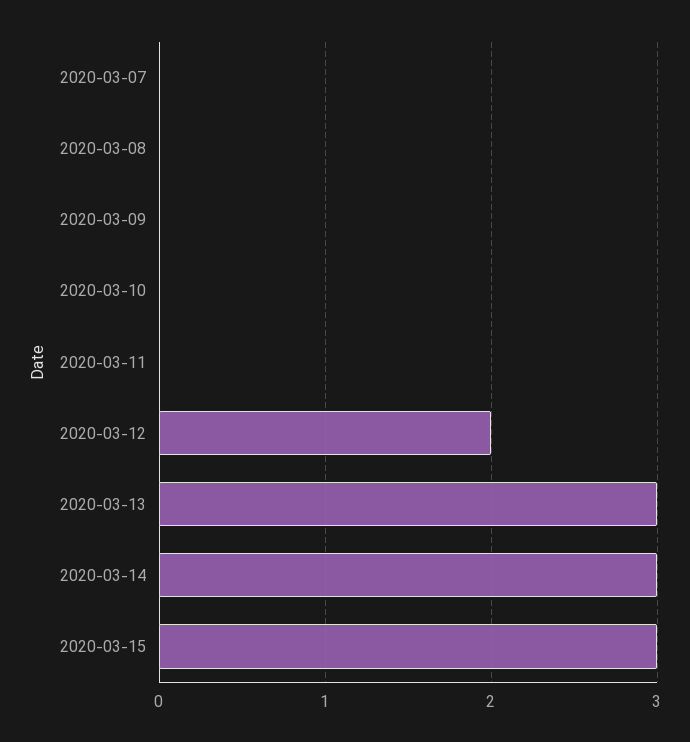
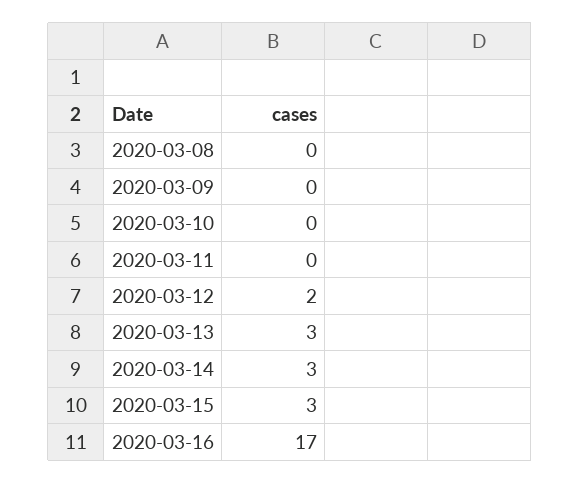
2020-03-07: 0 -> none
2020-03-16: none -> 17

